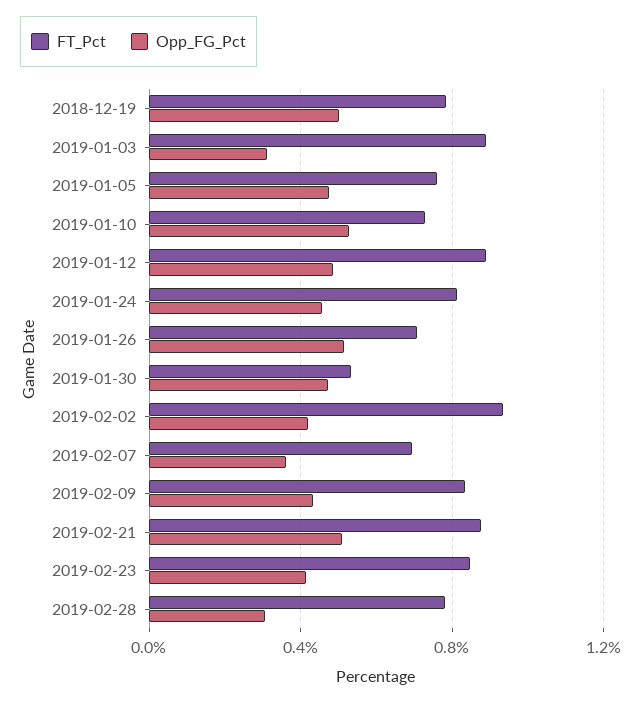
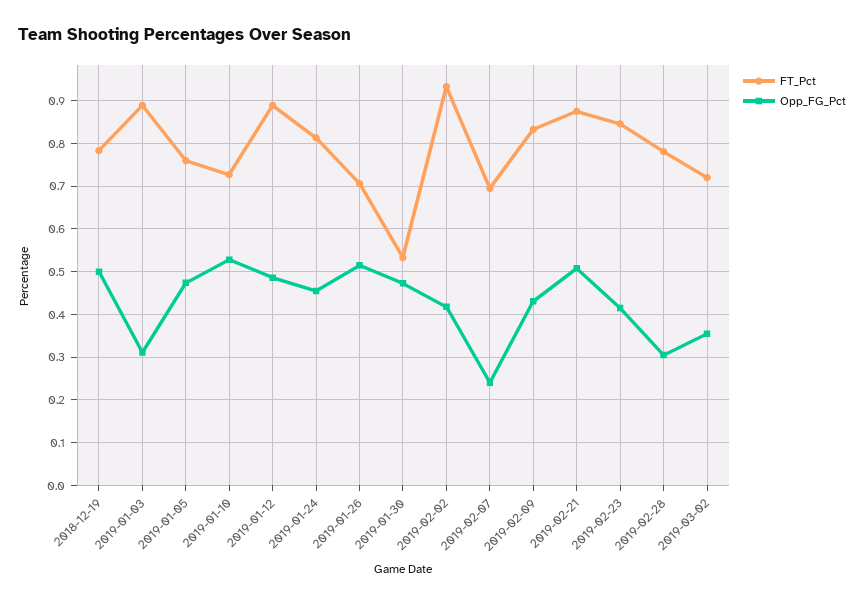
Opp_FG_Pct, 2019-02-07: 0.35 -> 0.24
FT_Pct, 2019-03-02: none -> 0.72
Opp_FG_Pct, 2019-03-02: none -> 0.36

